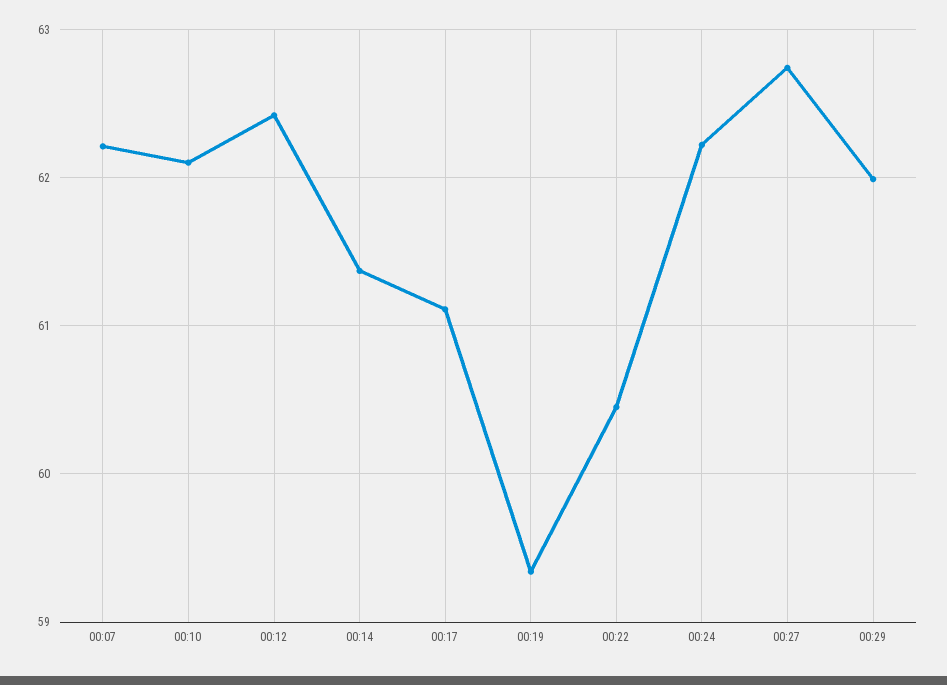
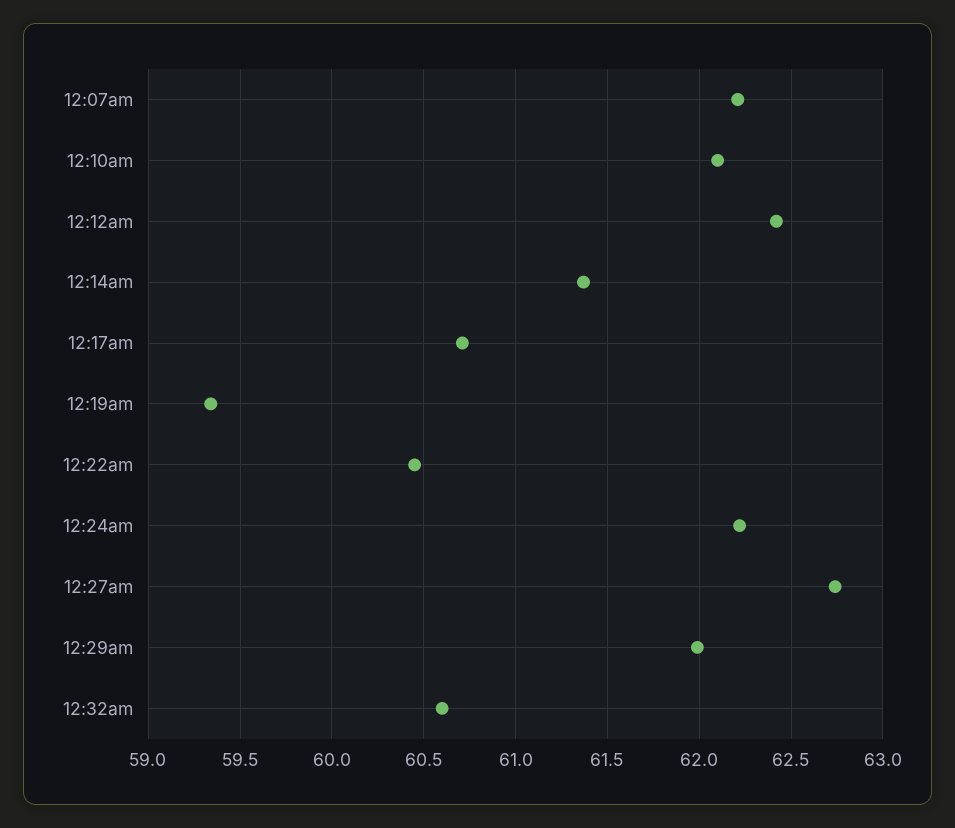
00:17: 61.1 -> 60.7
12:32am: none -> 60.6

